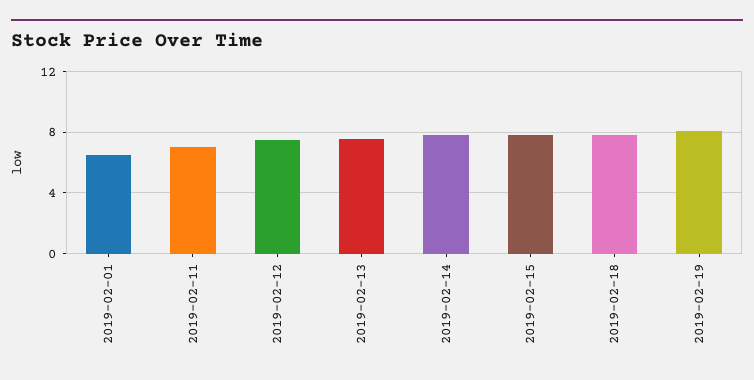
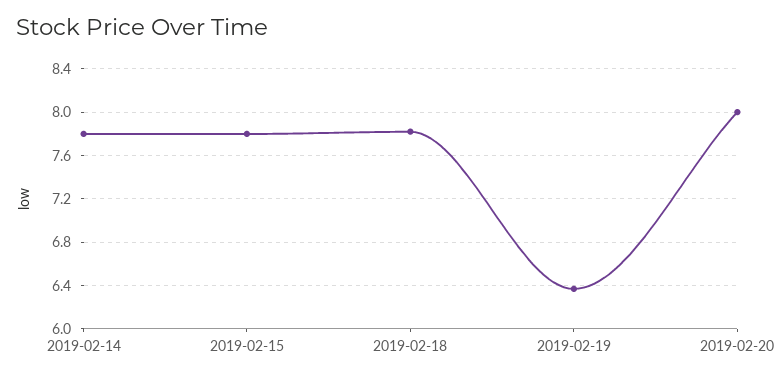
2019-02-01: 6.5 -> none
2019-02-11: 7 -> none
2019-02-12: 7.5 -> none
2019-02-13: 7.5 -> none
2019-02-19: 8 -> 6.4
2019-02-20: none -> 8

